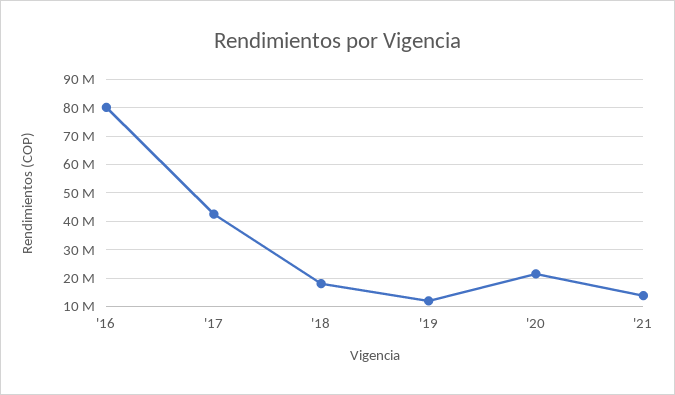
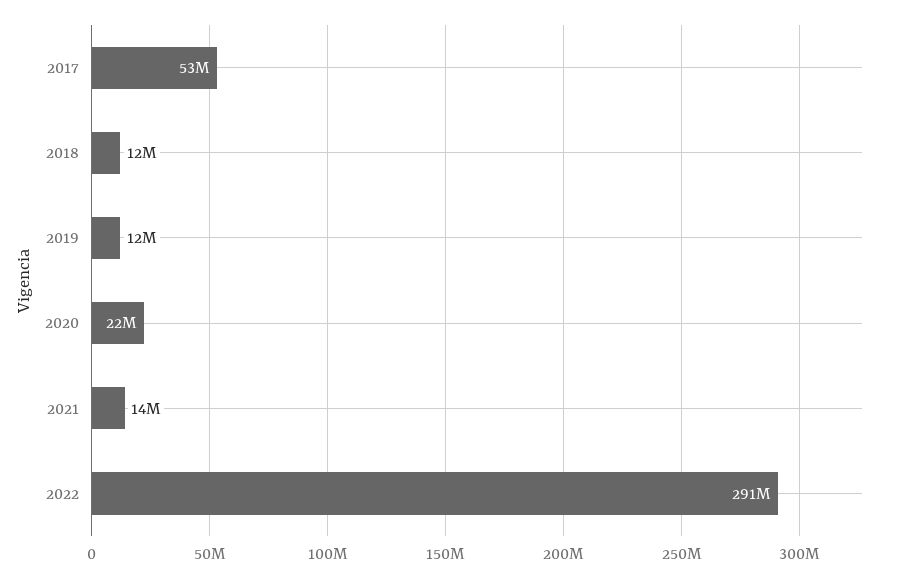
'16: 80000000 -> none
'17: 42500000 -> 53000000
'18: 17500000 -> 12000000
2022: none -> 291000000

